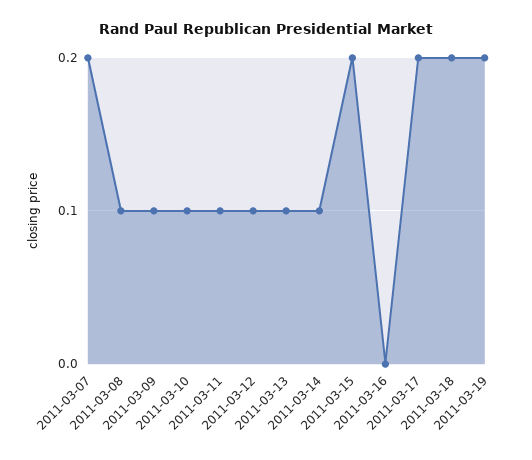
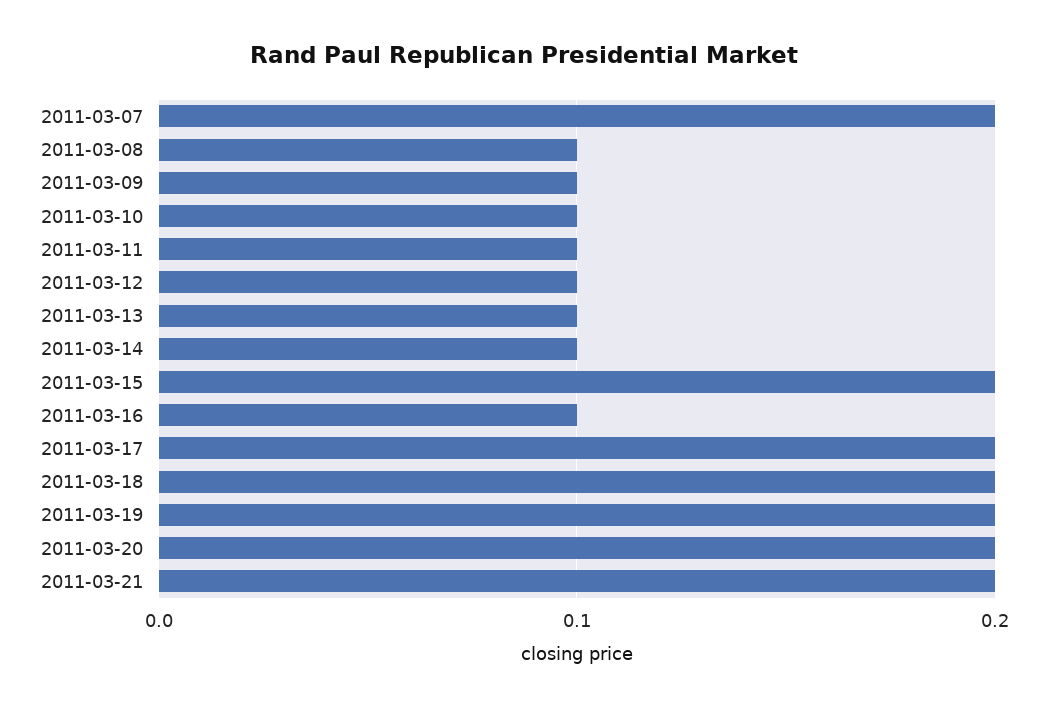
2011-03-16: 0 -> 0.1
2011-03-20: none -> 0.2
2011-03-21: none -> 0.2

